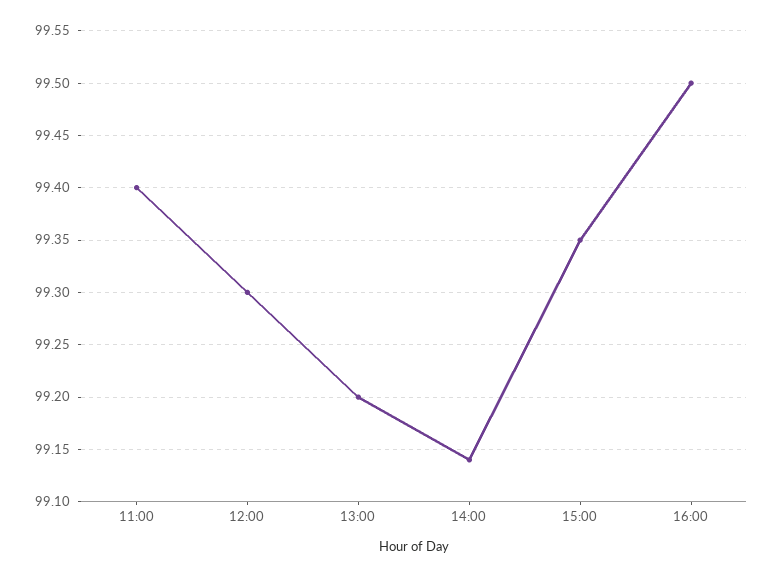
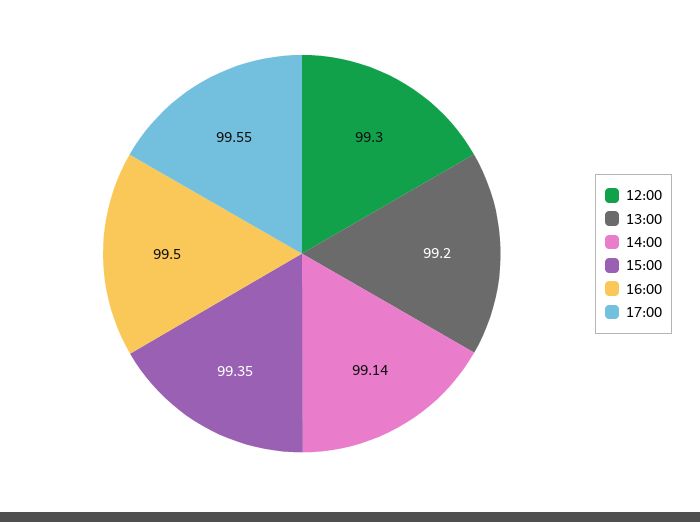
11:00: 99.4 -> none
17:00: none -> 99.55

